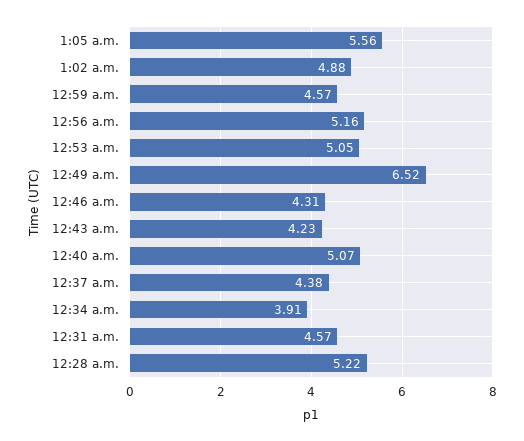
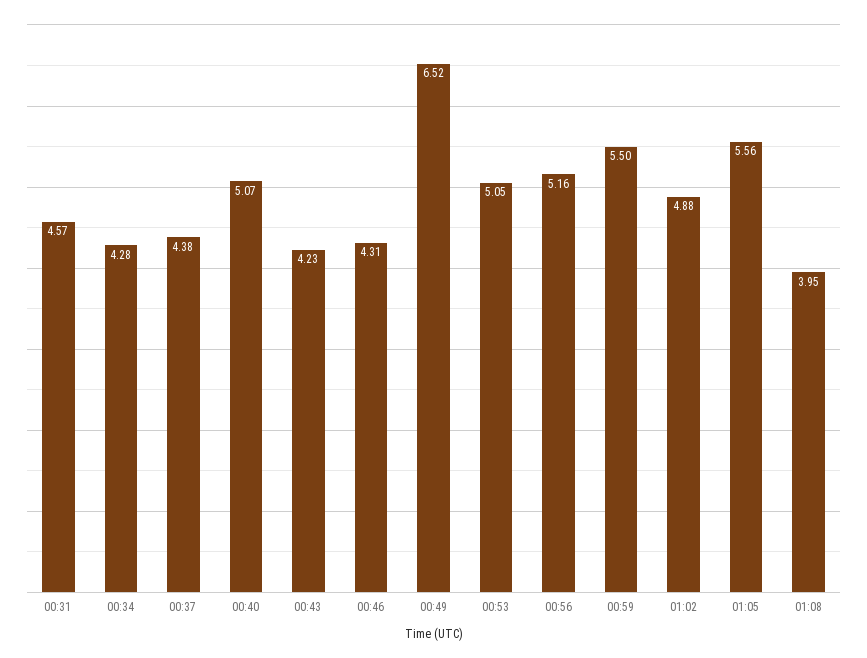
12:59 a.m.: 4.57 -> 5.5
12:34 a.m.: 3.91 -> 4.28
12:28 a.m.: 5.22 -> none
01:08: none -> 3.95

